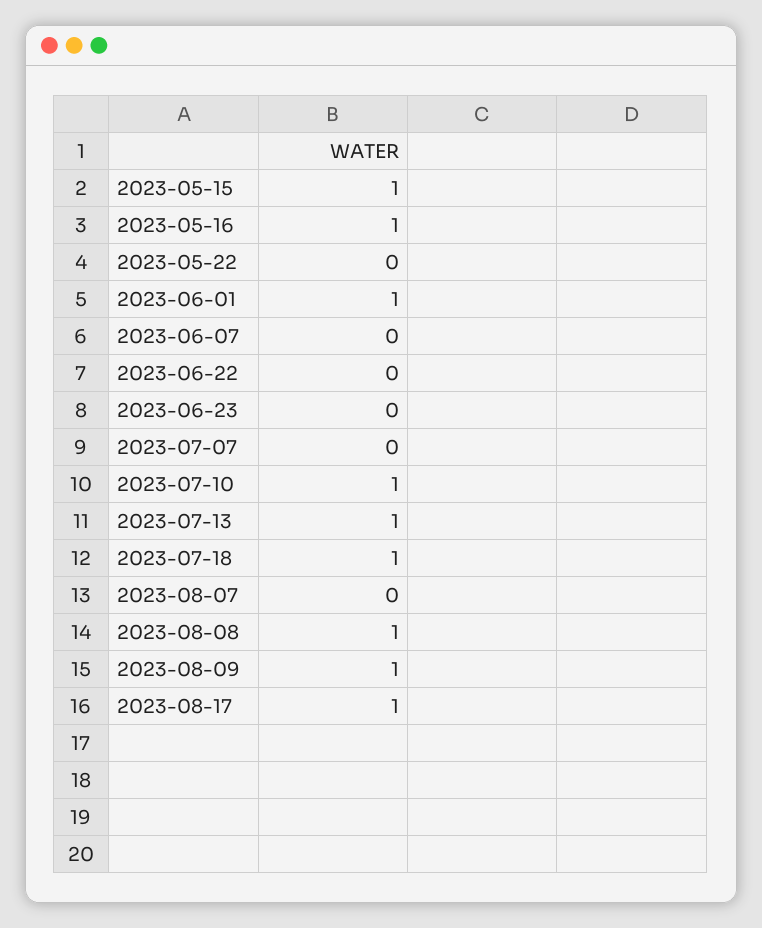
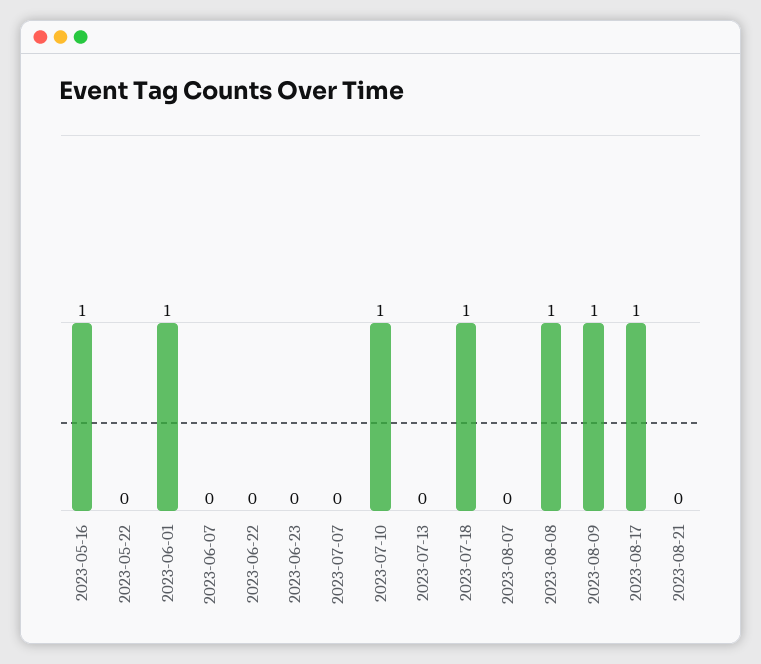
2023-05-15: 1 -> none
2023-07-13: 1 -> 0
2023-08-21: none -> 0

